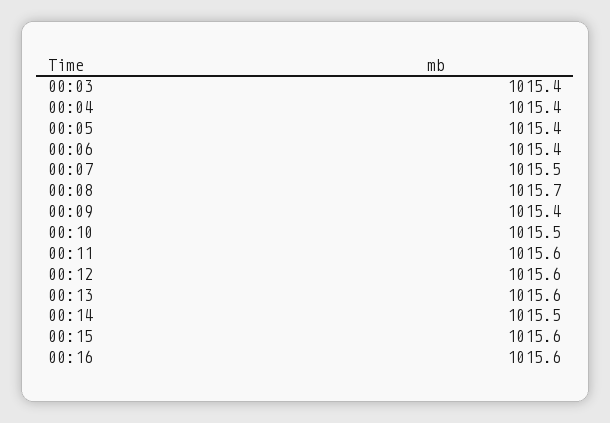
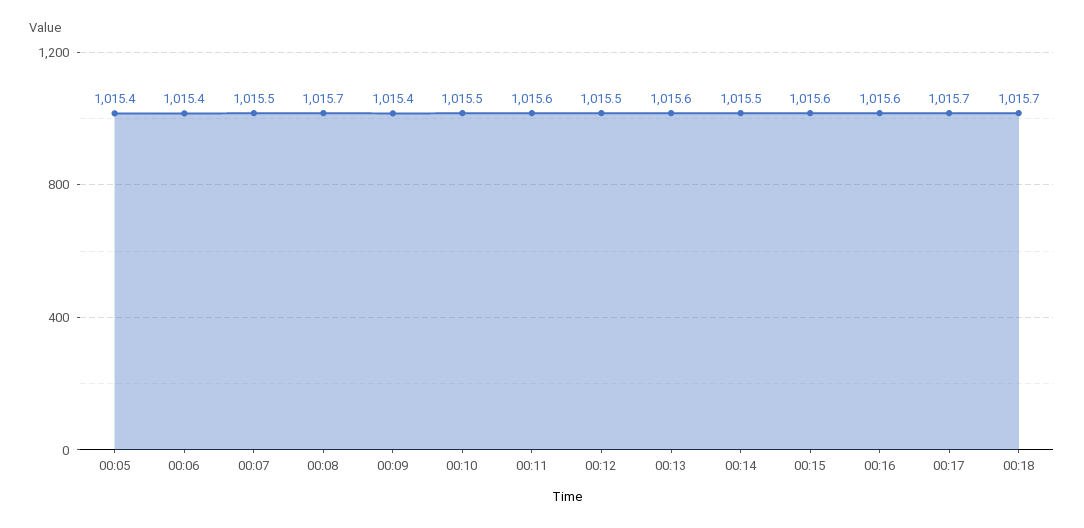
00:03: 1015.4 -> none
00:04: 1015.4 -> none
00:12: 1015.6 -> 1015.5
00:17: none -> 1015.7
00:18: none -> 1015.7

